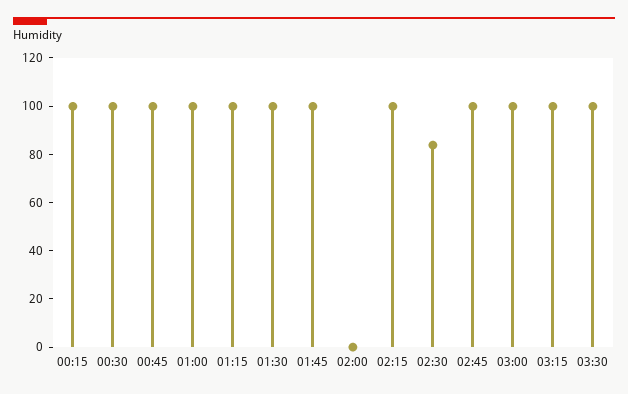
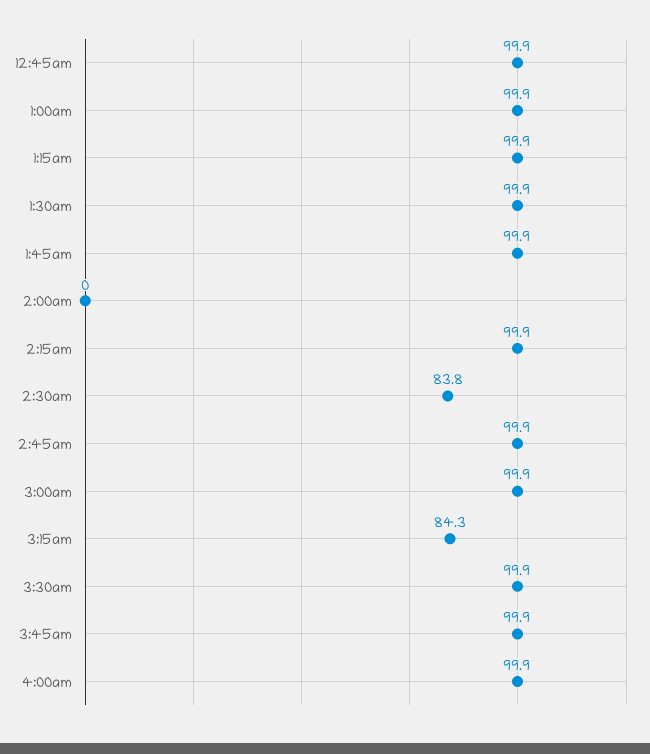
00:15: 100 -> none
00:30: 100 -> none
03:15: 100 -> 84.3
3:45am: none -> 99.9
4:00am: none -> 99.9

